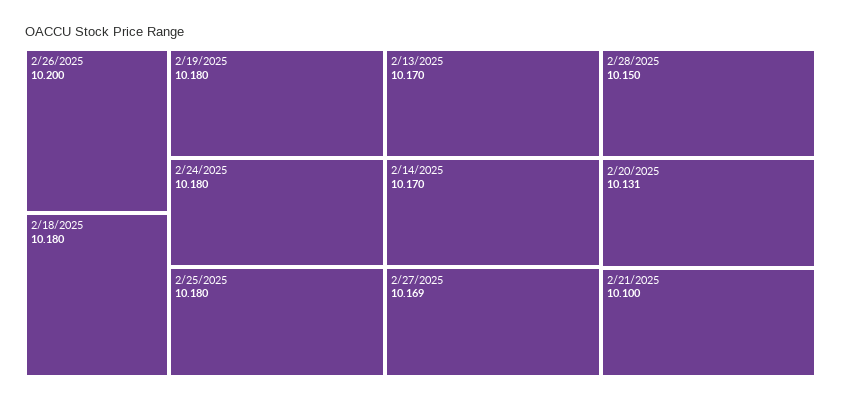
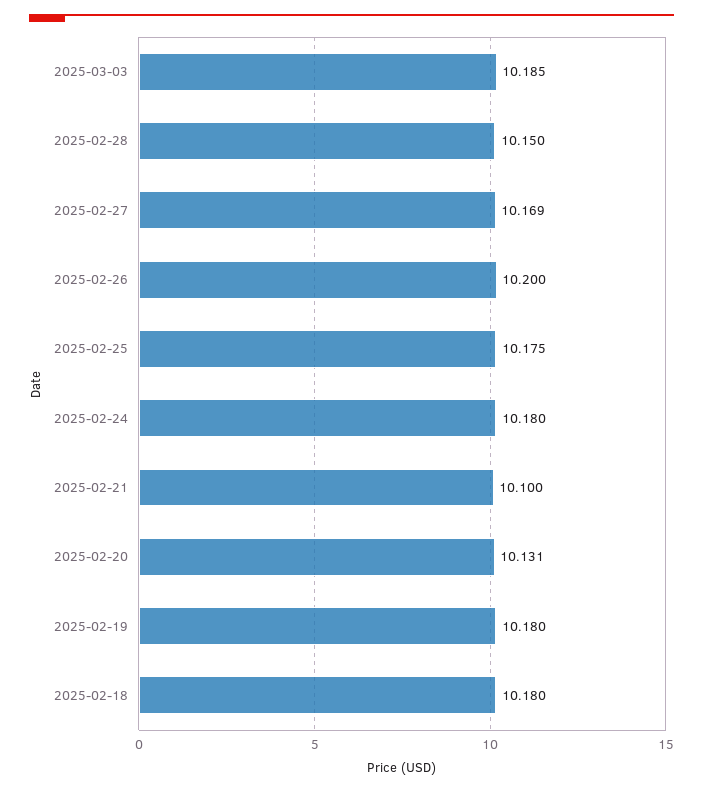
2/25/2025: 10.18 -> 10.175
2/13/2025: 10.17 -> none
2/14/2025: 10.17 -> none
2025-03-03: none -> 10.185

